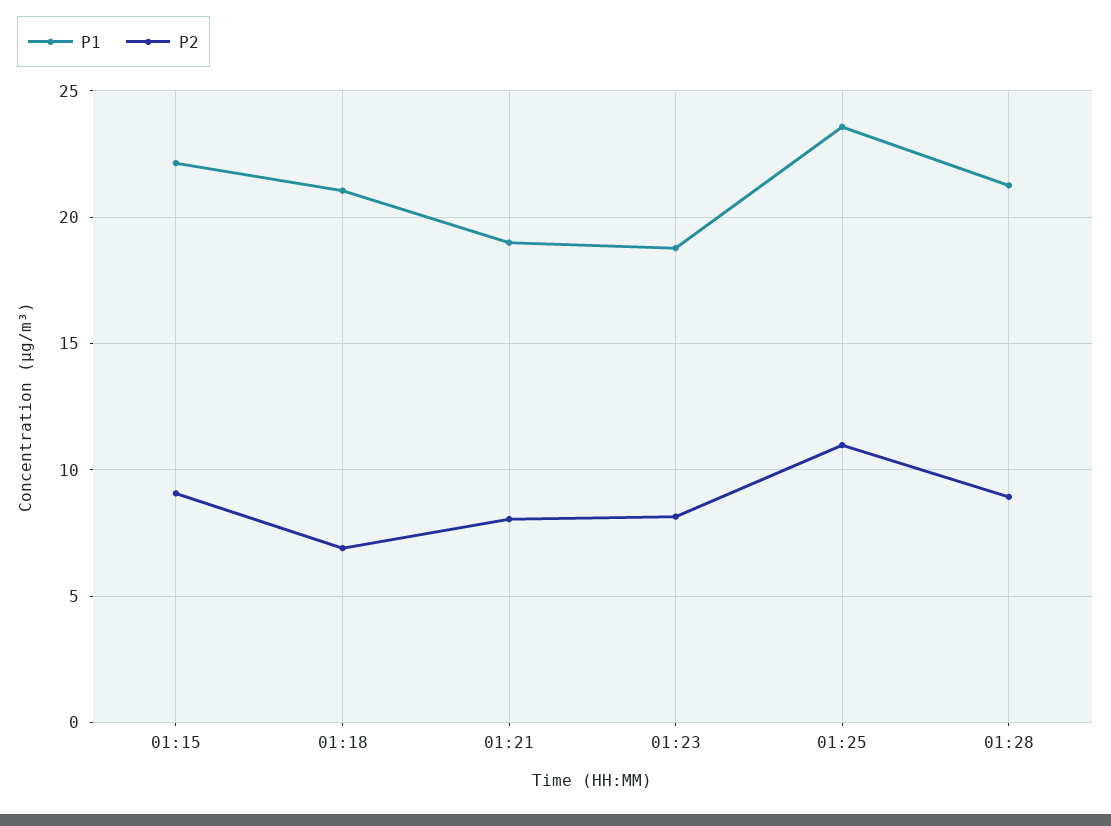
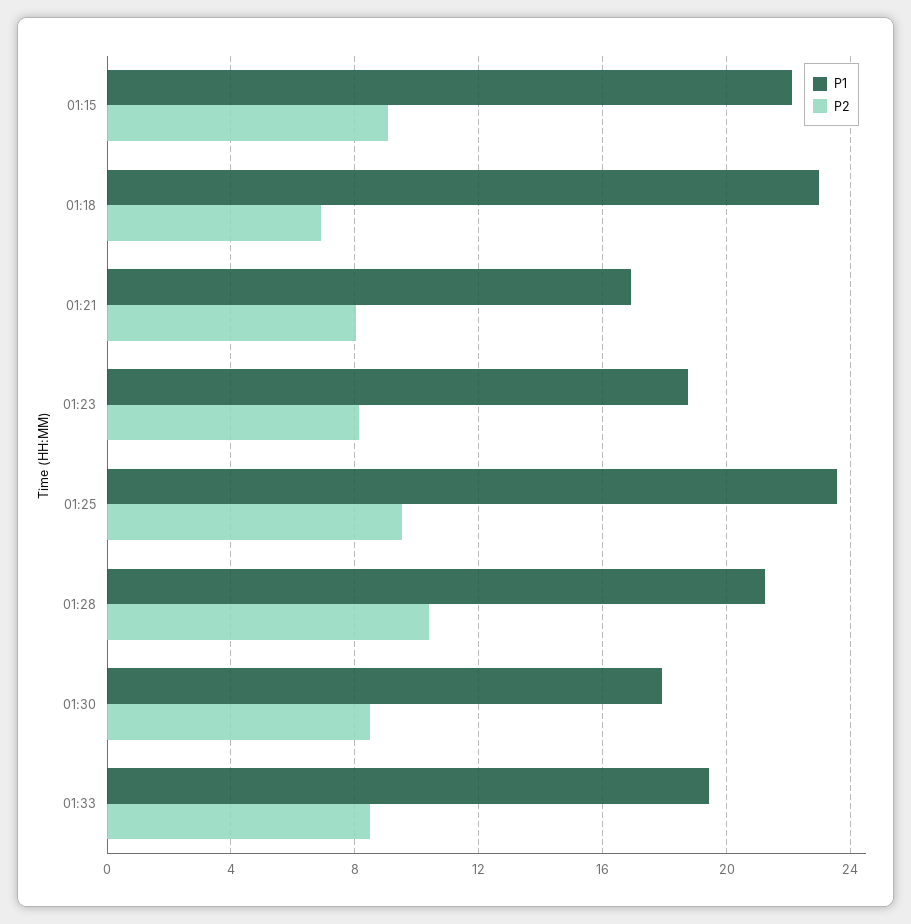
P1, 01:18: 21 -> 23
P1, 01:21: 19 -> 17
P2, 01:25: 11 -> 9.5
P2, 01:28: 9 -> 10.5
P1, 01:30: none -> 18
P2, 01:30: none -> 8.5
P1, 01:33: none -> 19.5
P2, 01:33: none -> 8.5

